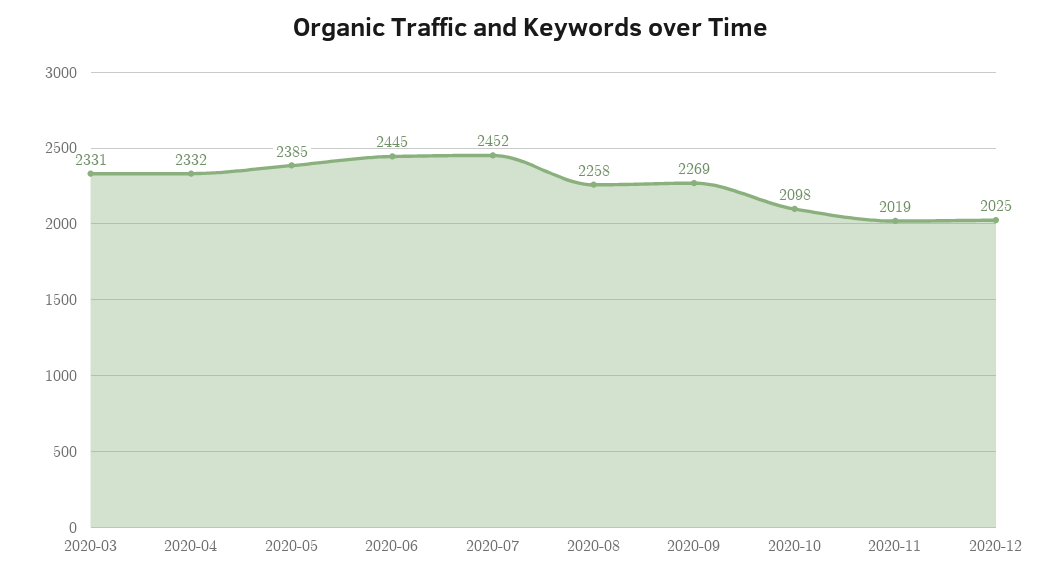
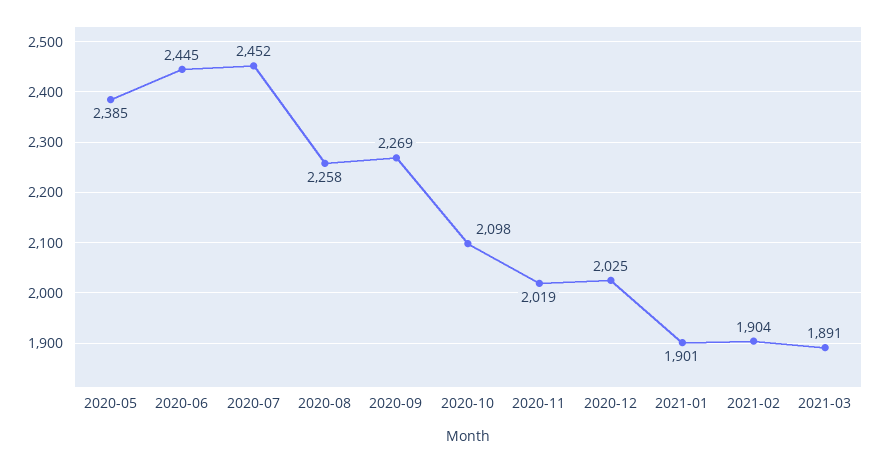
2020-03: 2331 -> none
2020-04: 2332 -> none
2021-01: none -> 1901
2021-02: none -> 1904
2021-03: none -> 1891

